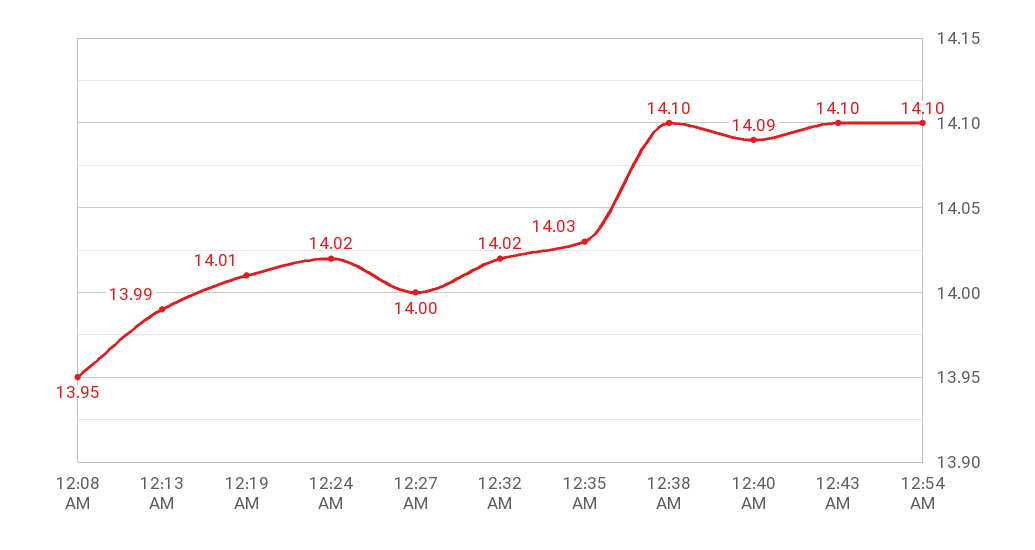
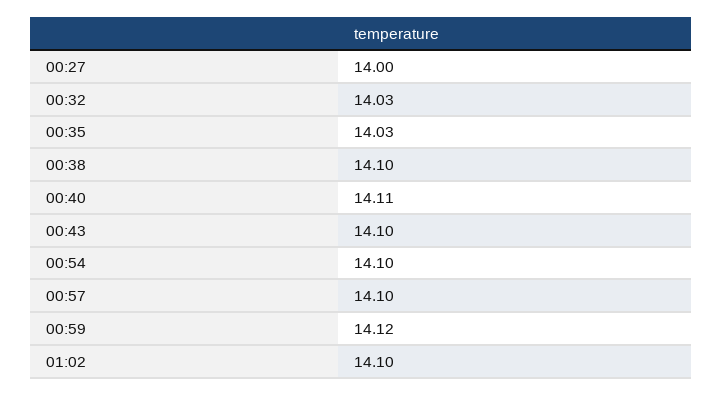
12:08 AM: 13.95 -> none
12:13 AM: 13.99 -> none
12:19 AM: 14.01 -> none
12:24 AM: 14.02 -> none
12:32 AM: 14.02 -> 14.03
12:40 AM: 14.09 -> 14.11
00:57: none -> 14.1
00:59: none -> 14.12
01:02: none -> 14.1

